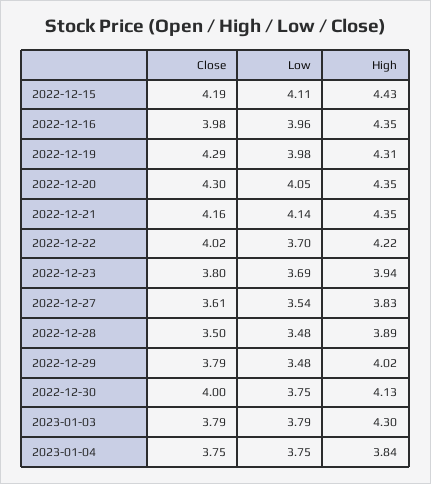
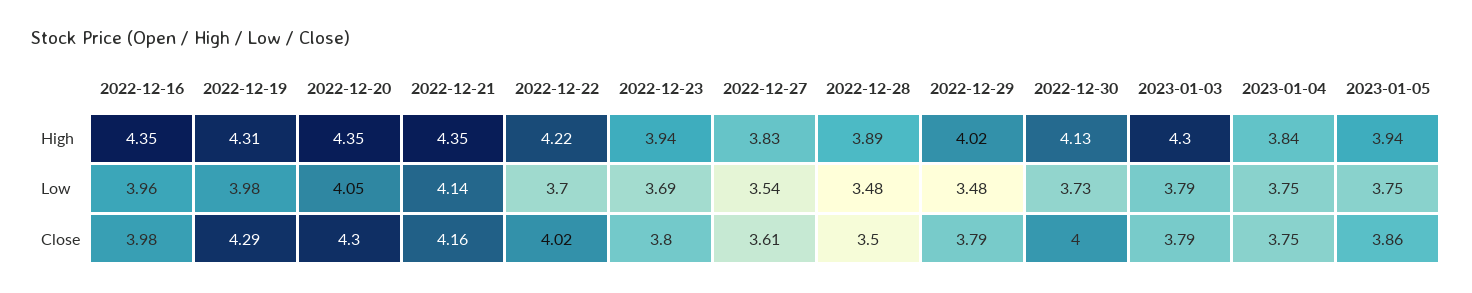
Close, 2022-12-15: 4.19 -> none
Low, 2022-12-15: 4.11 -> none
High, 2022-12-15: 4.43 -> none
Low, 2022-12-30: 3.75 -> 3.73
High, 2023-01-05: none -> 3.94
Low, 2023-01-05: none -> 3.75
Close, 2023-01-05: none -> 3.86

